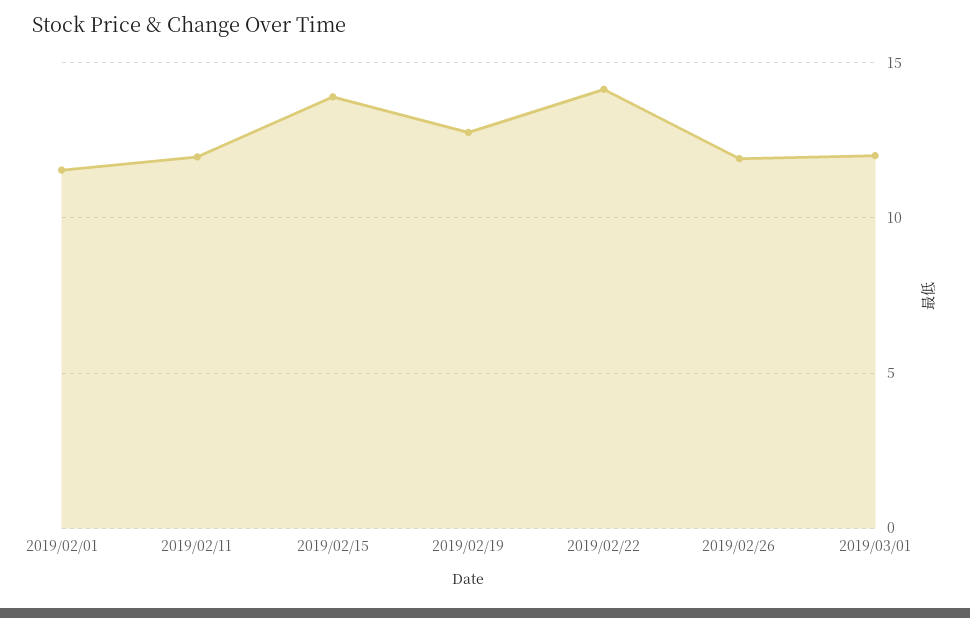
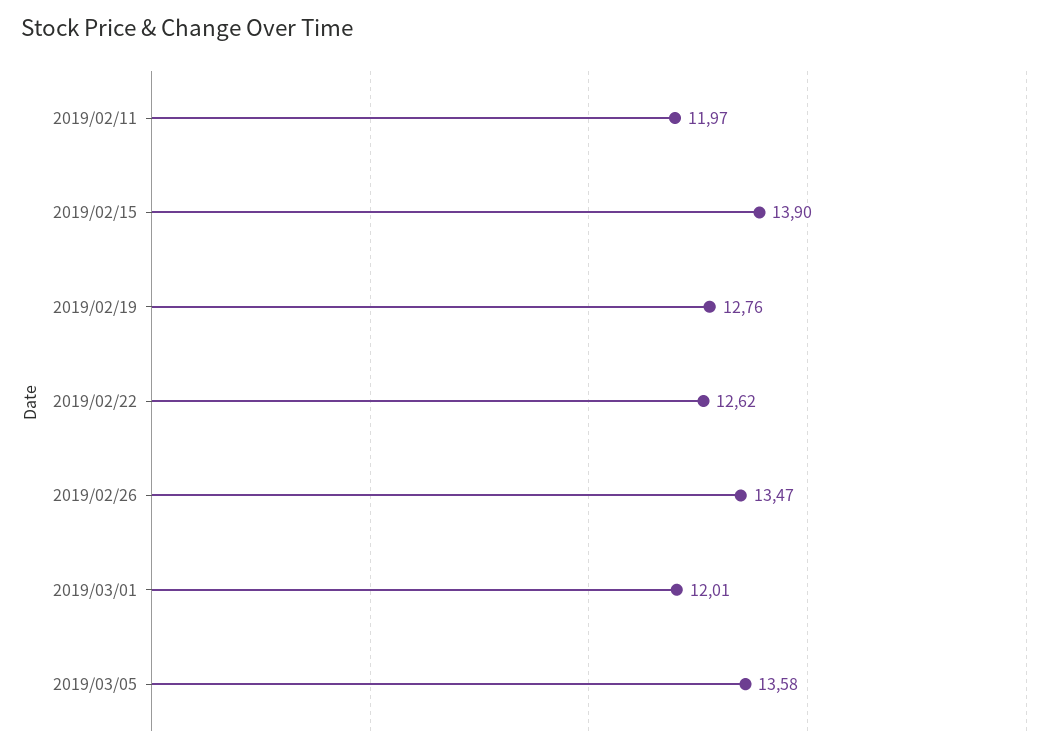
2019/02/01: 11.5 -> none
2019/02/22: 14 -> 12.62
2019/02/26: 12 -> 13.47
2019/03/05: none -> 13.58

